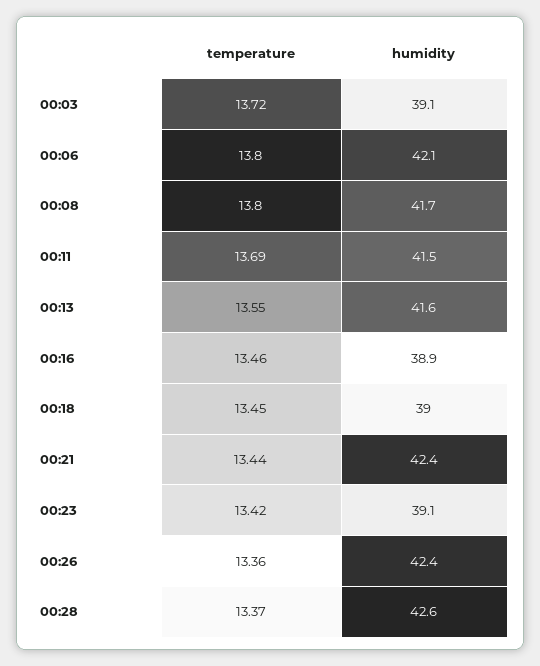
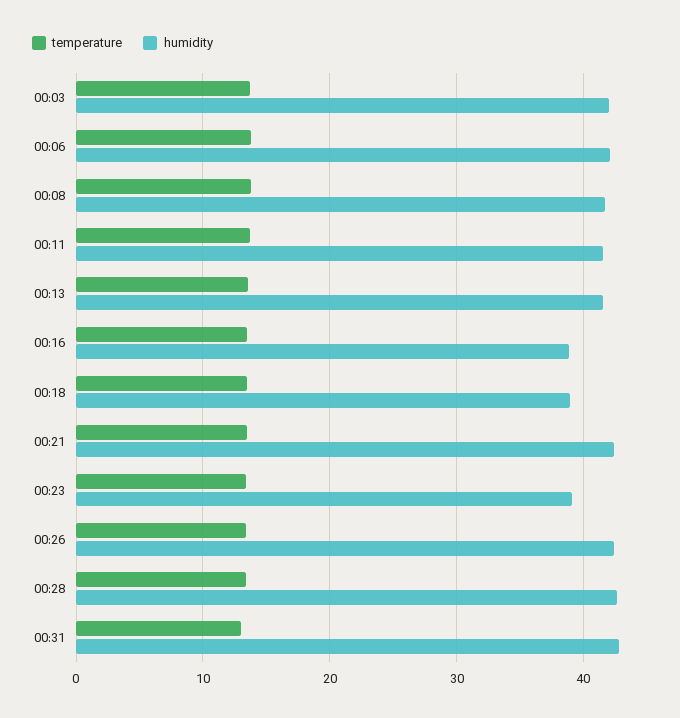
humidity, 00:03: 39.1 -> 42
temperature, 00:31: none -> 13
humidity, 00:31: none -> 43

